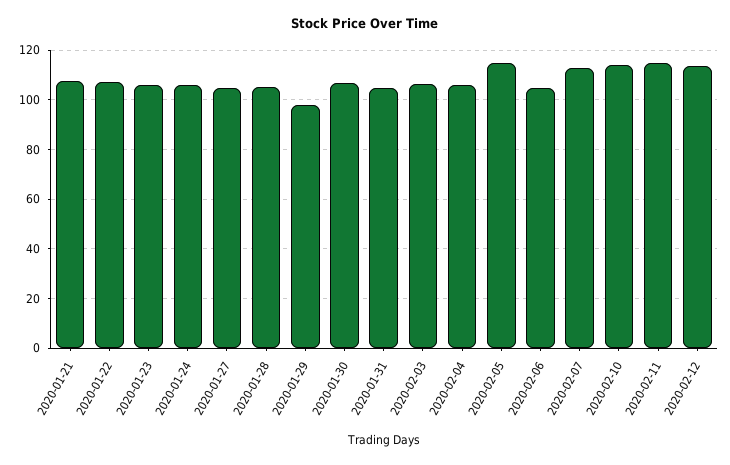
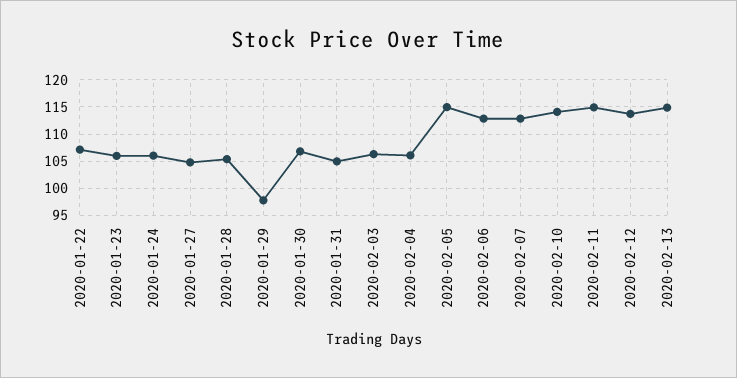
2020-01-21: 107.5 -> none
2020-02-06: 105 -> 112.5
2020-02-13: none -> 115

